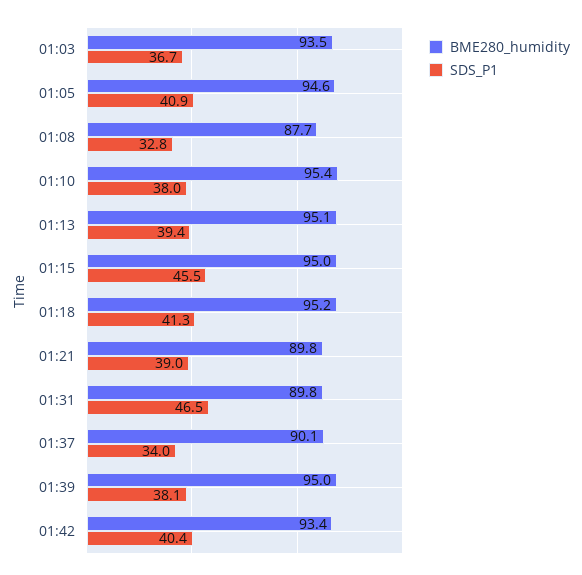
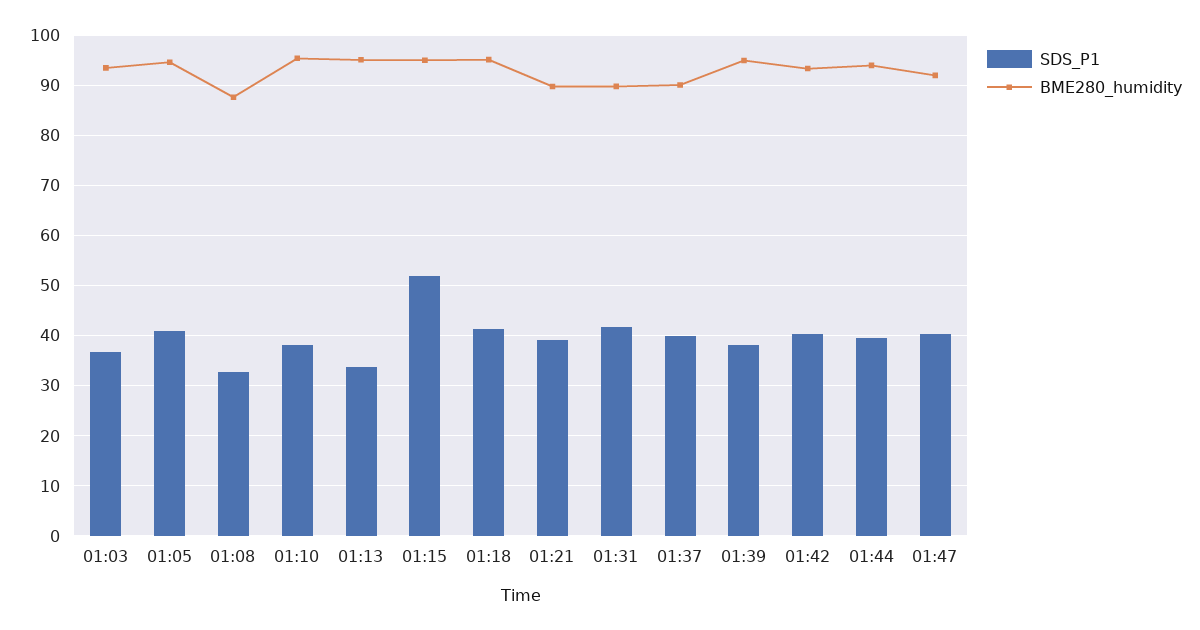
SDS_P1, 01:13: 39.4 -> 34
SDS_P1, 01:15: 45.5 -> 52
SDS_P1, 01:31: 46.5 -> 42
SDS_P1, 01:37: 34 -> 40
SDS_P1, 01:44: none -> 40
BME280_humidity, 01:44: none -> 94
SDS_P1, 01:47: none -> 40
BME280_humidity, 01:47: none -> 92

